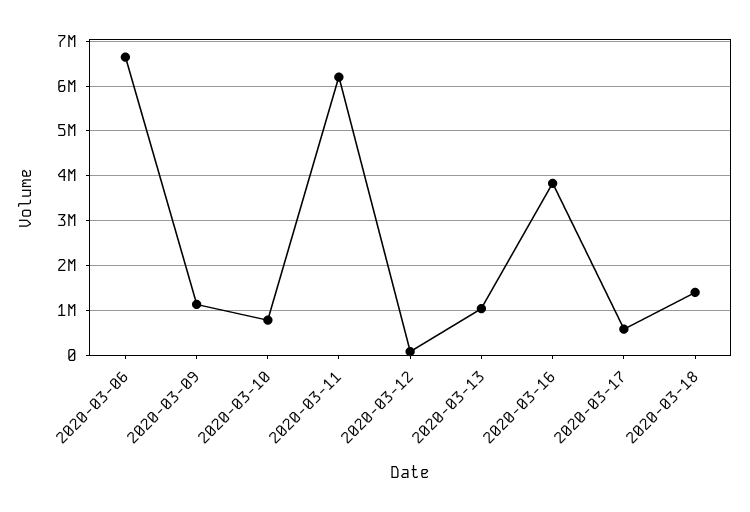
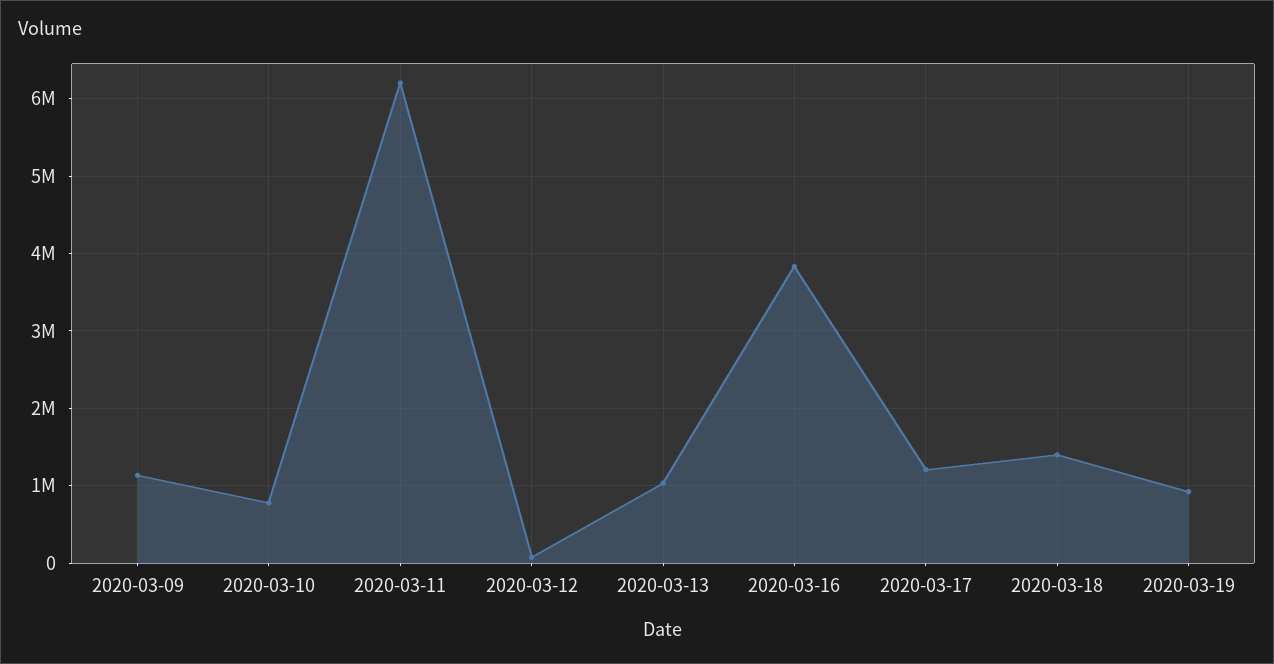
2020-03-06: 6600000 -> none
2020-03-17: 600000 -> 1200000
2020-03-19: none -> 900000

